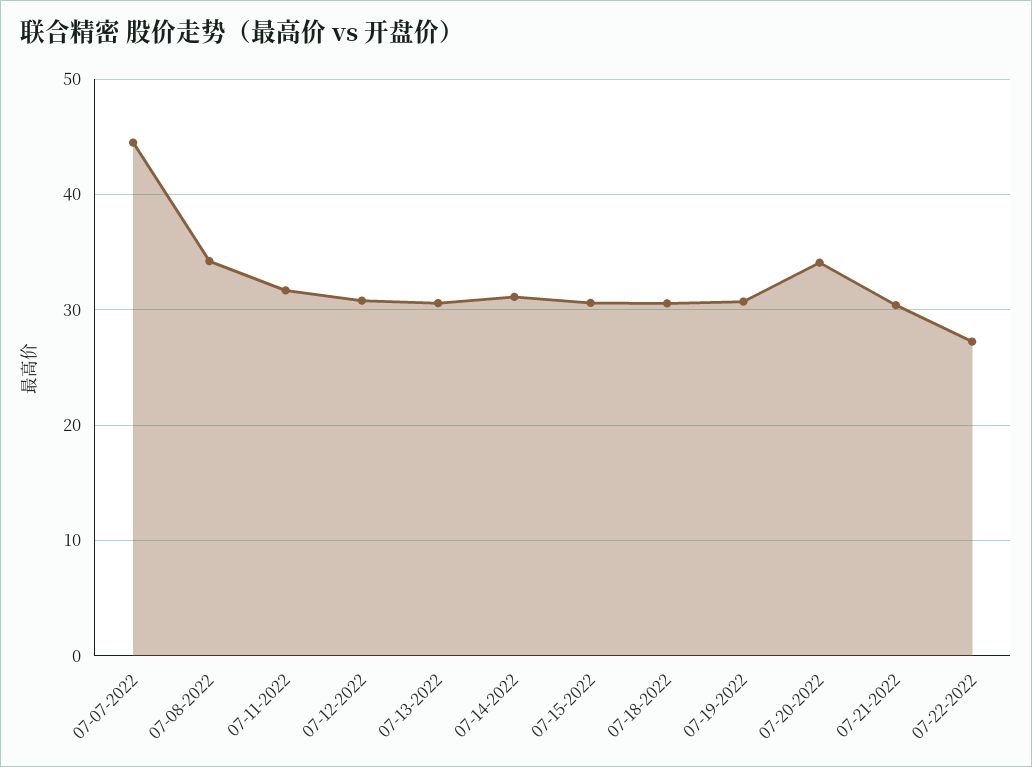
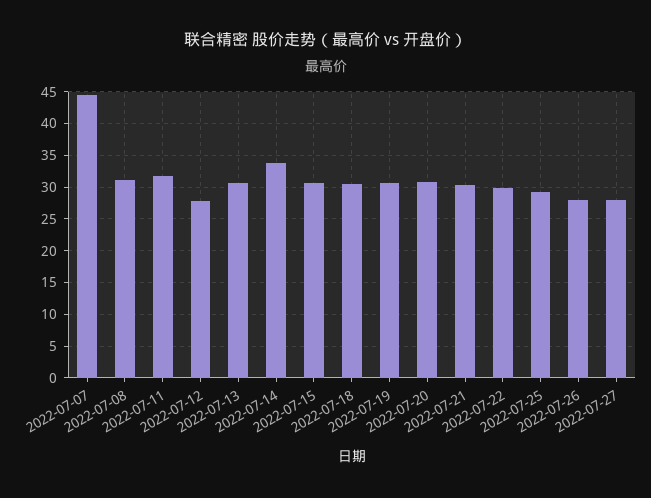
07-08-2022: 34 -> 31
07-12-2022: 31 -> 28
07-14-2022: 31 -> 34
07-20-2022: 34 -> 31
07-22-2022: 27 -> 30
2022-07-25: none -> 29
2022-07-26: none -> 28
2022-07-27: none -> 28

